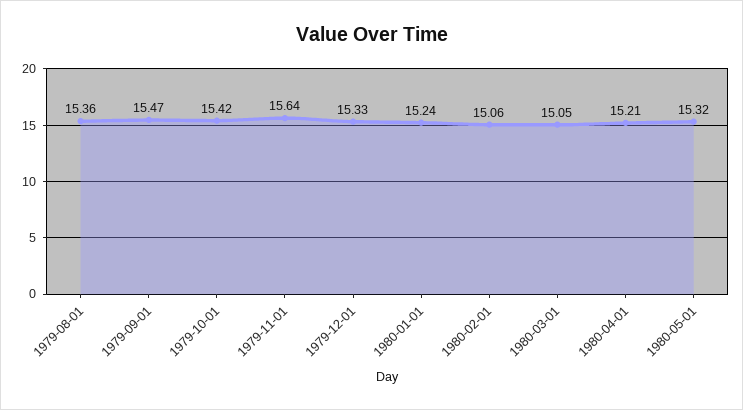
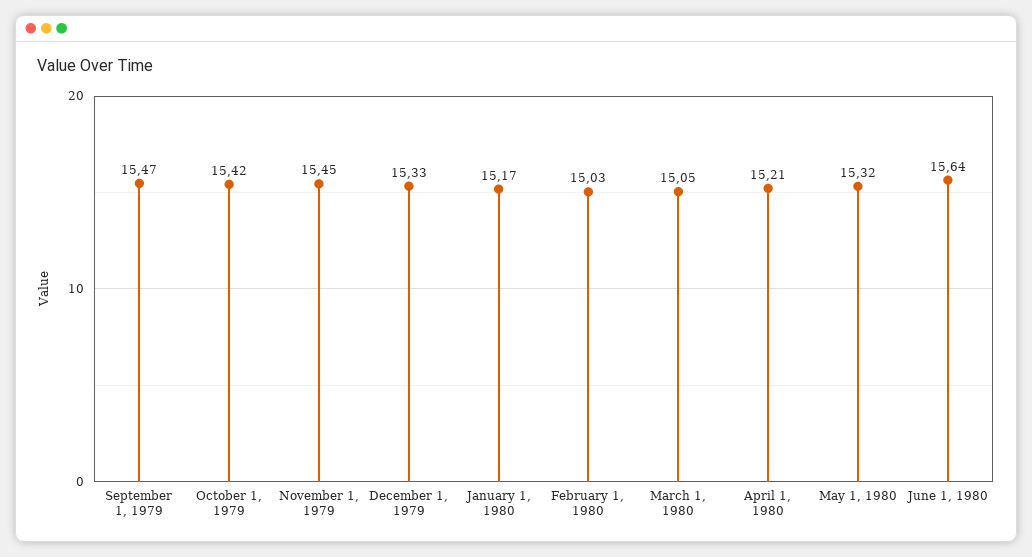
1979-08-01: 15.36 -> none
1979-11-01: 15.64 -> 15.45
1980-01-01: 15.24 -> 15.17
1980-02-01: 15.06 -> 15.03
June 1, 1980: none -> 15.64

